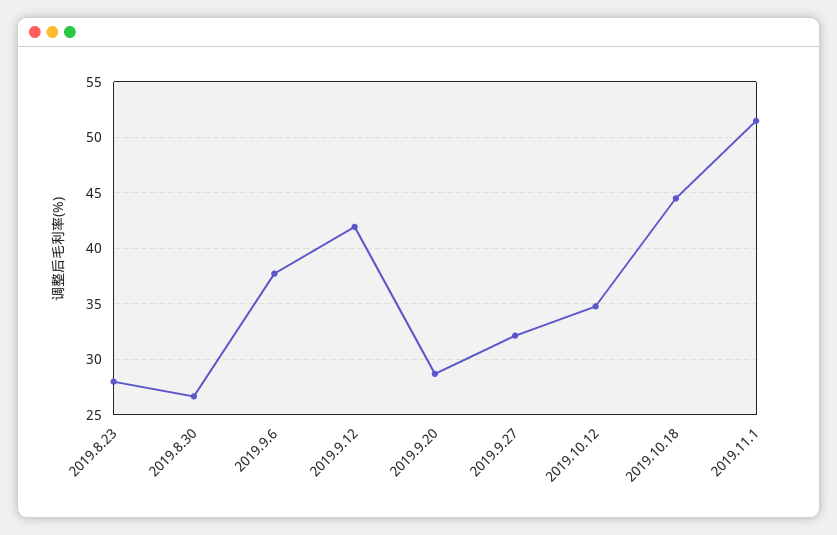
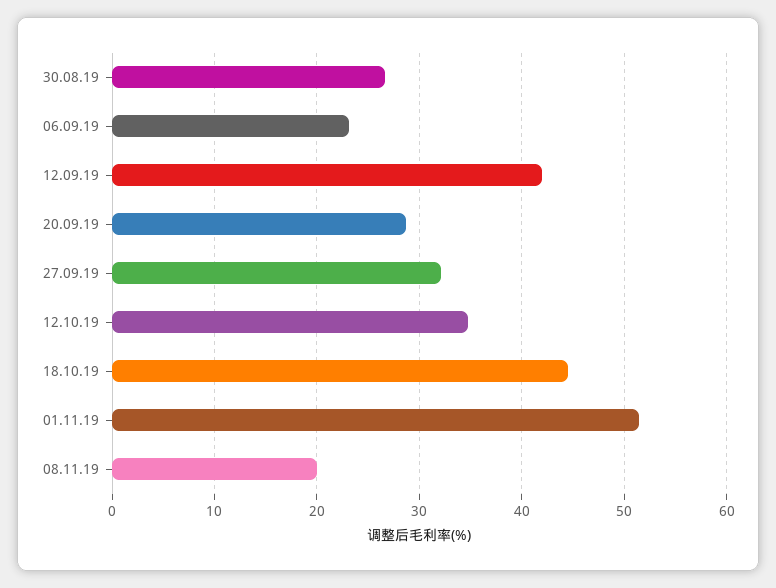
2019.8.23: 28 -> none
2019.9.6: 38 -> 23
08.11.19: none -> 20

